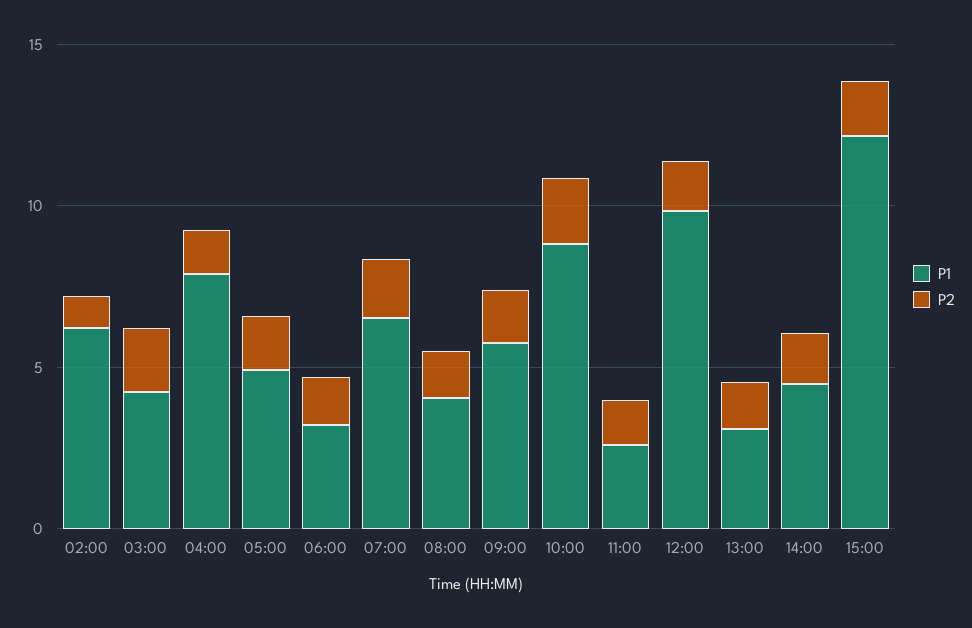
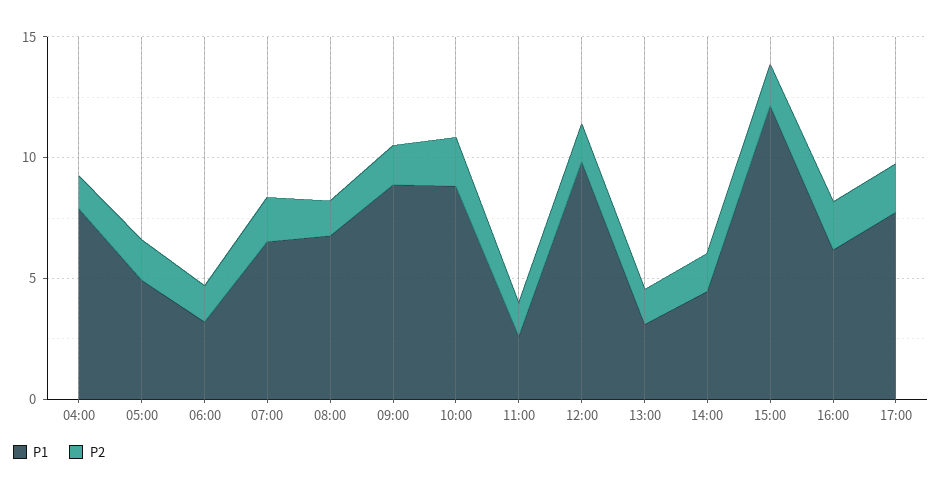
P1, 02:00: 6 -> none
P2, 02:00: 1 -> none
P1, 03:00: 4 -> none
P2, 03:00: 2 -> none
P1, 08:00: 4 -> 7
P1, 09:00: 6 -> 9
P1, 16:00: none -> 6
P2, 16:00: none -> 2
P1, 17:00: none -> 8
P2, 17:00: none -> 2

